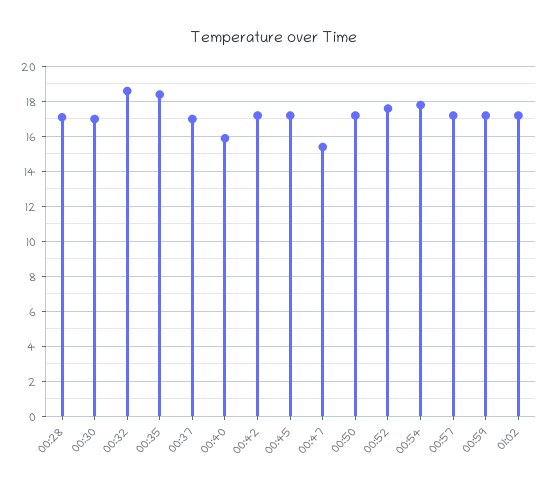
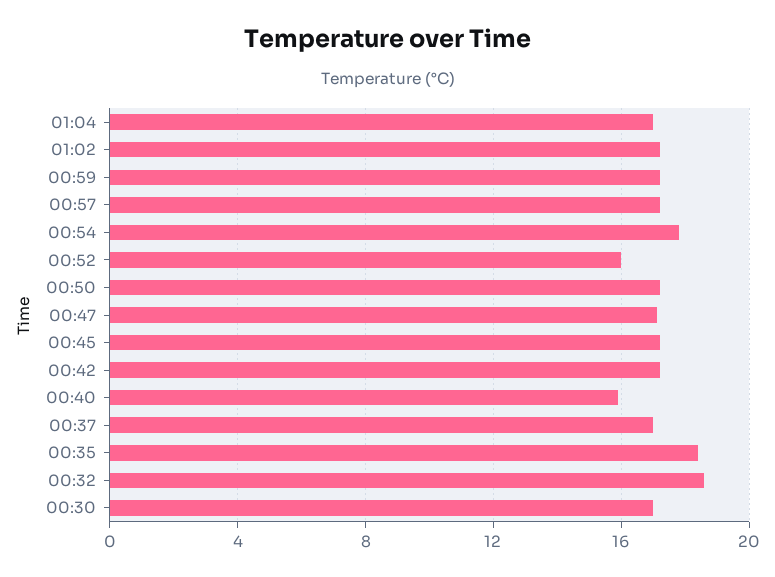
00:28: 17 -> none
00:47: 15.5 -> 17
00:52: 17.5 -> 16
01:04: none -> 17

